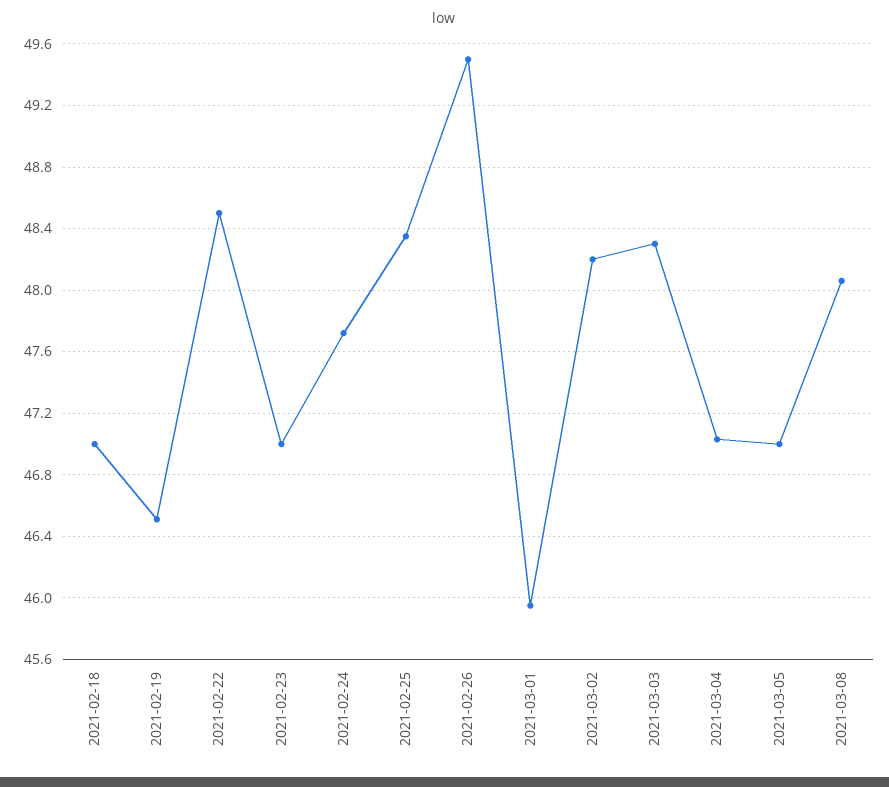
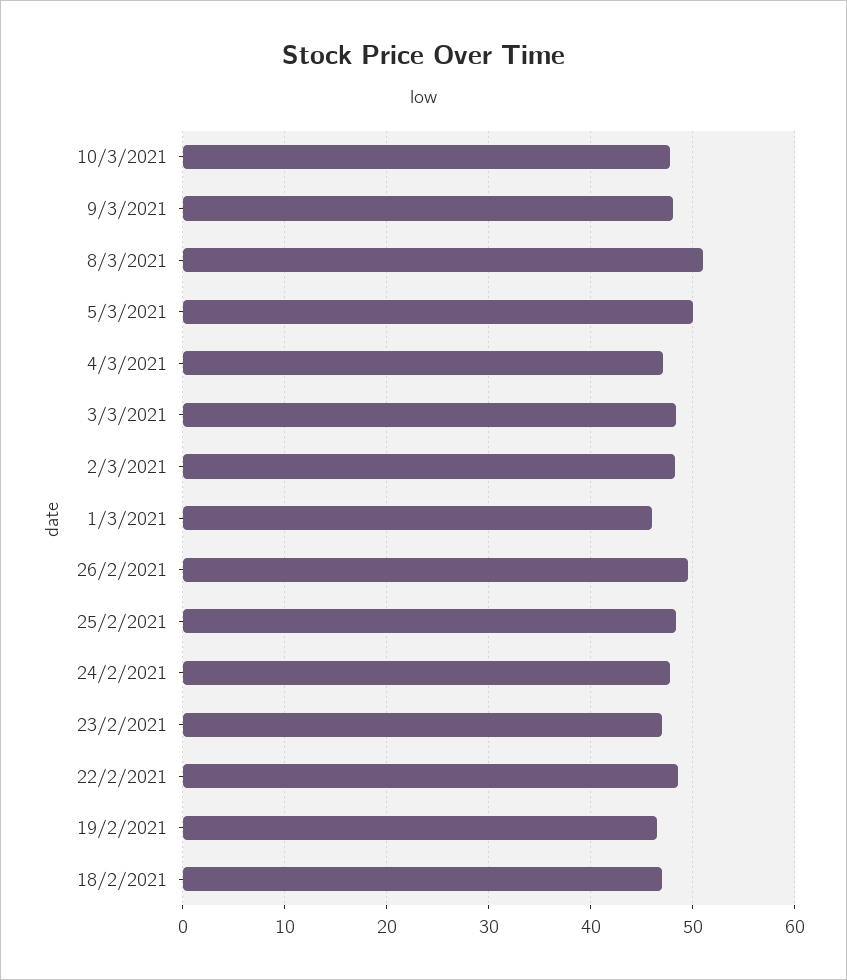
2021-03-05: 47 -> 50
2021-03-08: 48.05 -> 51
10/3/2021: none -> 48
9/3/2021: none -> 48

